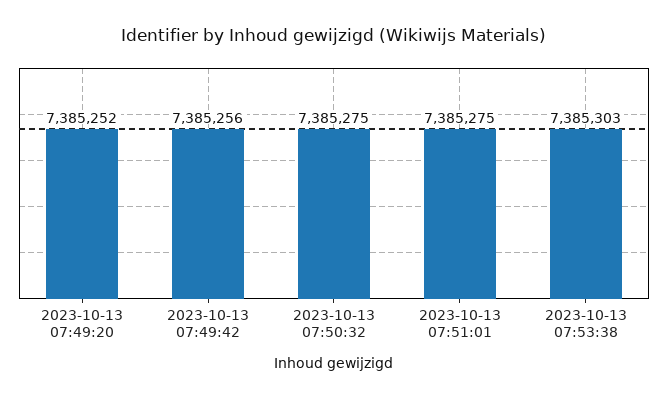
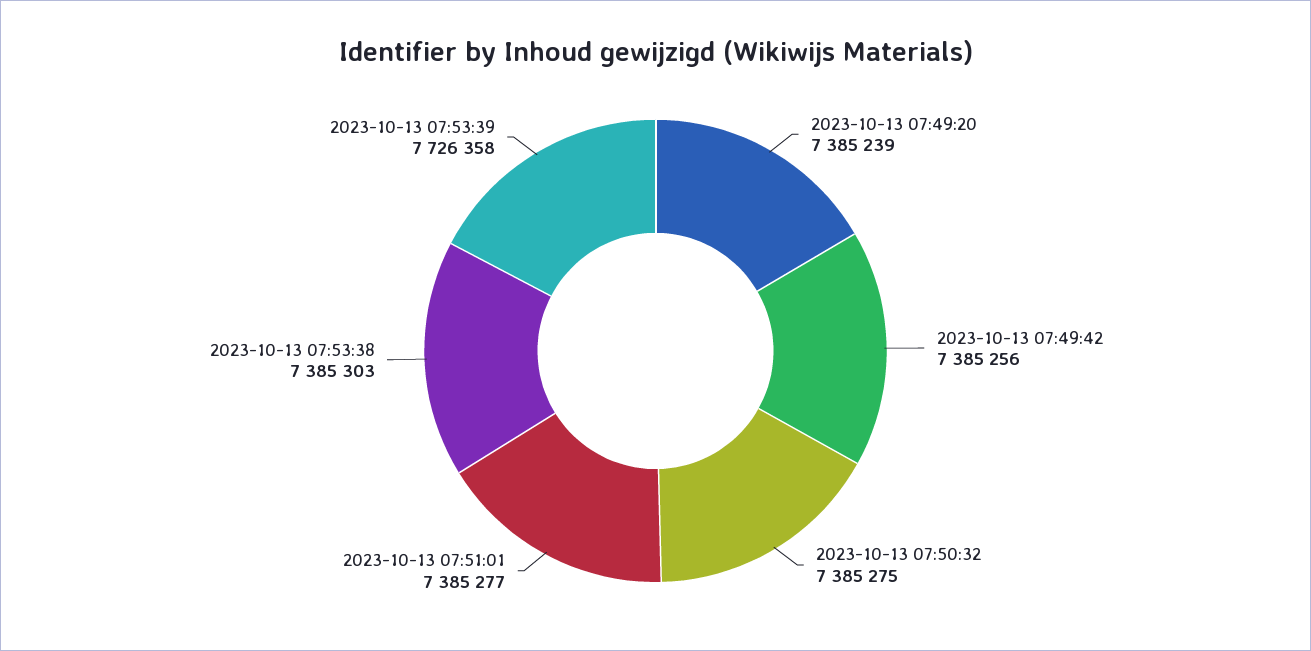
2023-10-13 07:49:20: 7385252 -> 7385239
2023-10-13 07:51:01: 7385275 -> 7385277
2023-10-13 07:53:39: none -> 7726358

